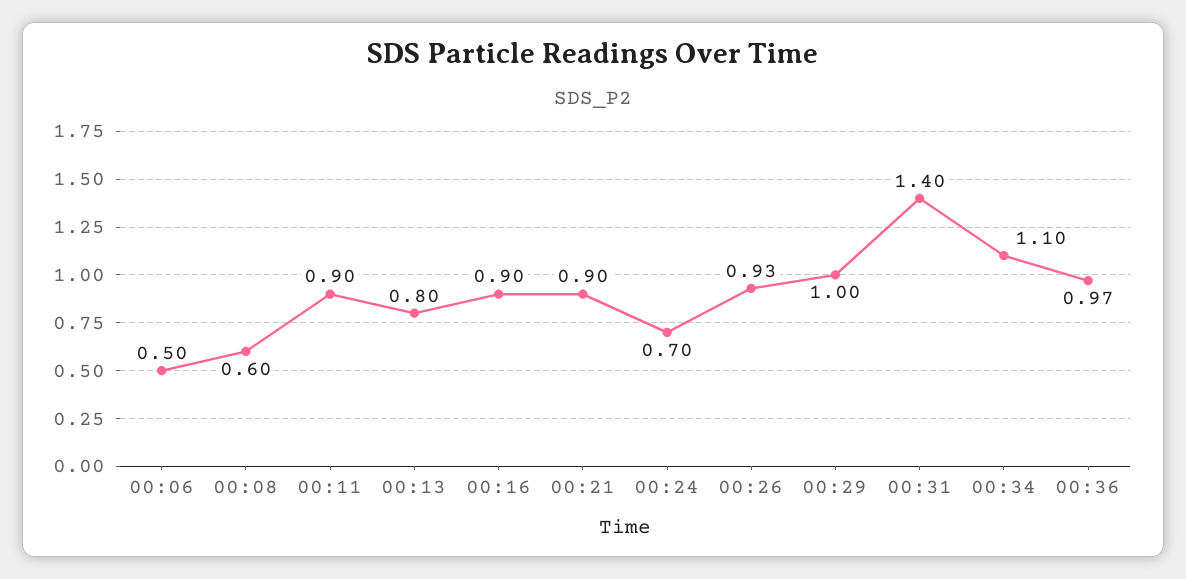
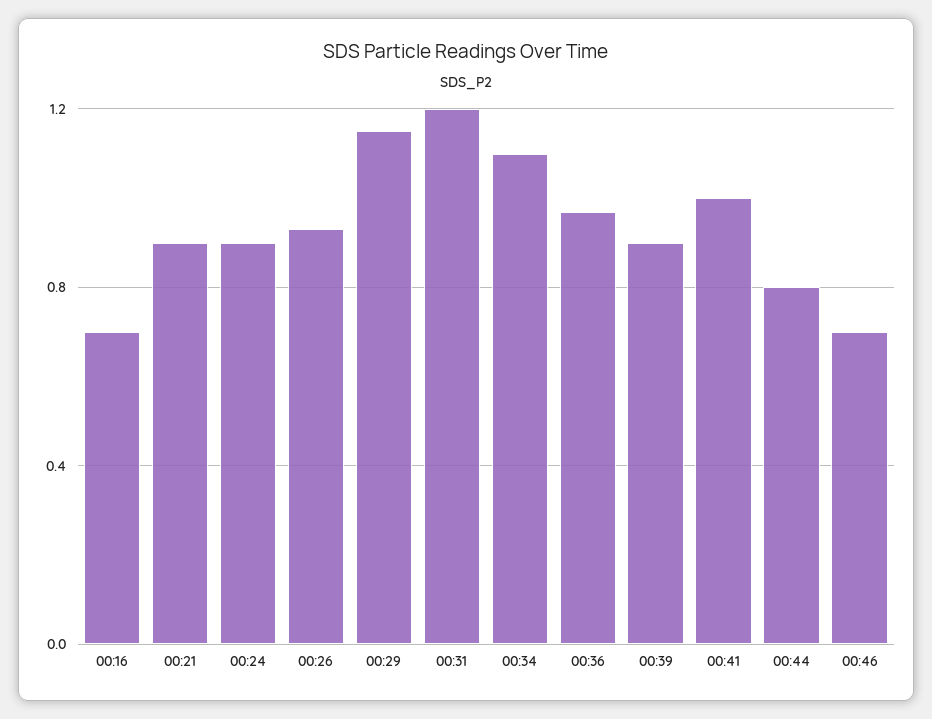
00:06: 0.5 -> none
00:08: 0.6 -> none
00:11: 0.9 -> none
00:13: 0.8 -> none
00:16: 0.9 -> 0.7
00:24: 0.7 -> 0.9
00:29: 1 -> 1.15
00:31: 1.4 -> 1.2
00:39: none -> 0.9
00:41: none -> 1
00:44: none -> 0.8
00:46: none -> 0.7

